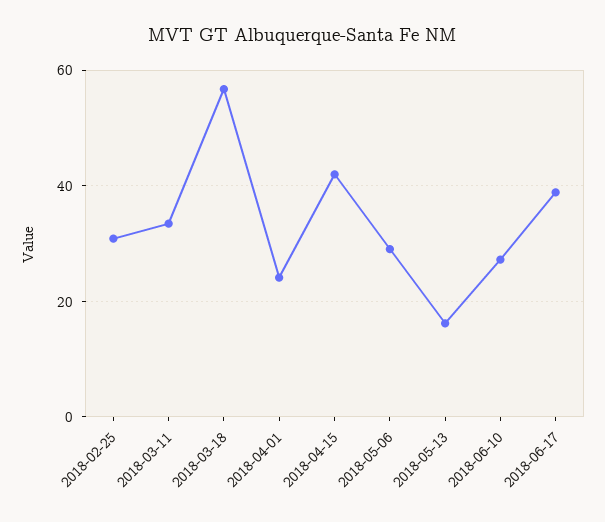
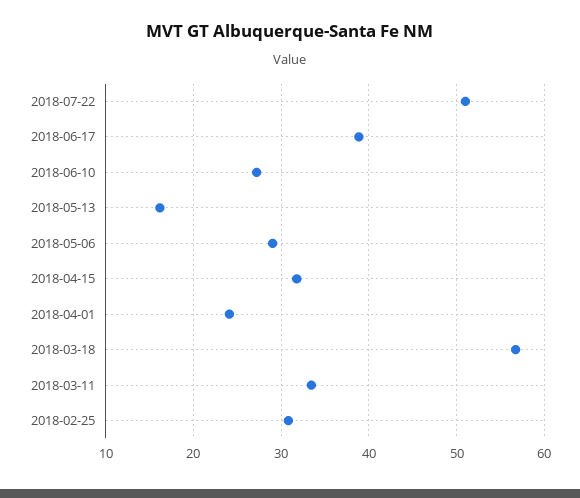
2018-04-15: 42 -> 32
2018-07-22: none -> 51

